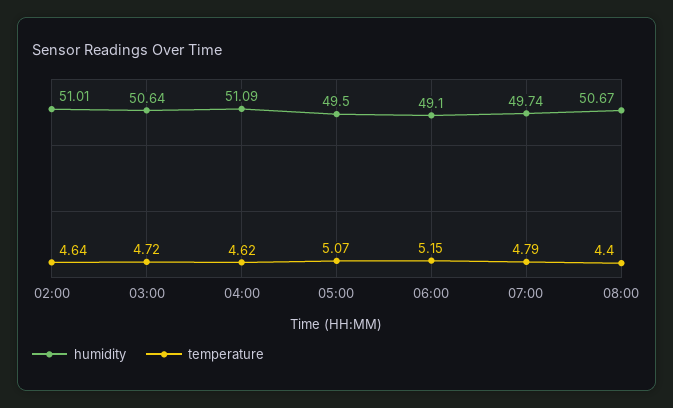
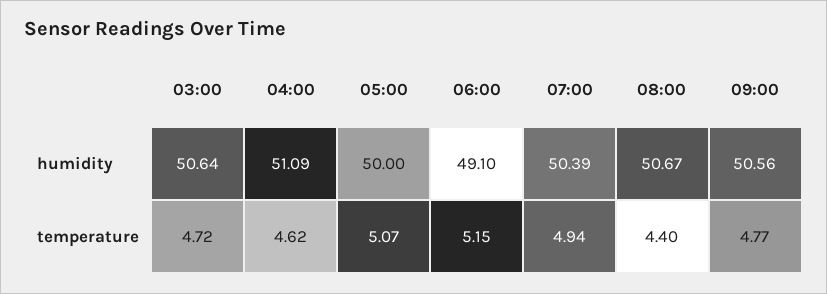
humidity, 02:00: 51.01 -> none
temperature, 02:00: 4.64 -> none
humidity, 05:00: 49.5 -> 50
humidity, 07:00: 49.74 -> 50.39
temperature, 07:00: 4.79 -> 4.94
humidity, 09:00: none -> 50.56
temperature, 09:00: none -> 4.77

